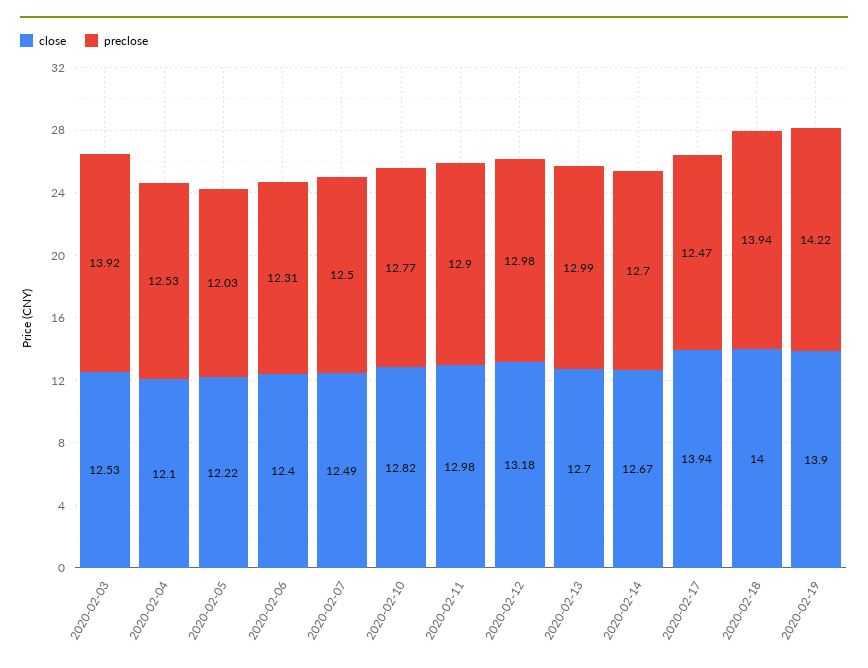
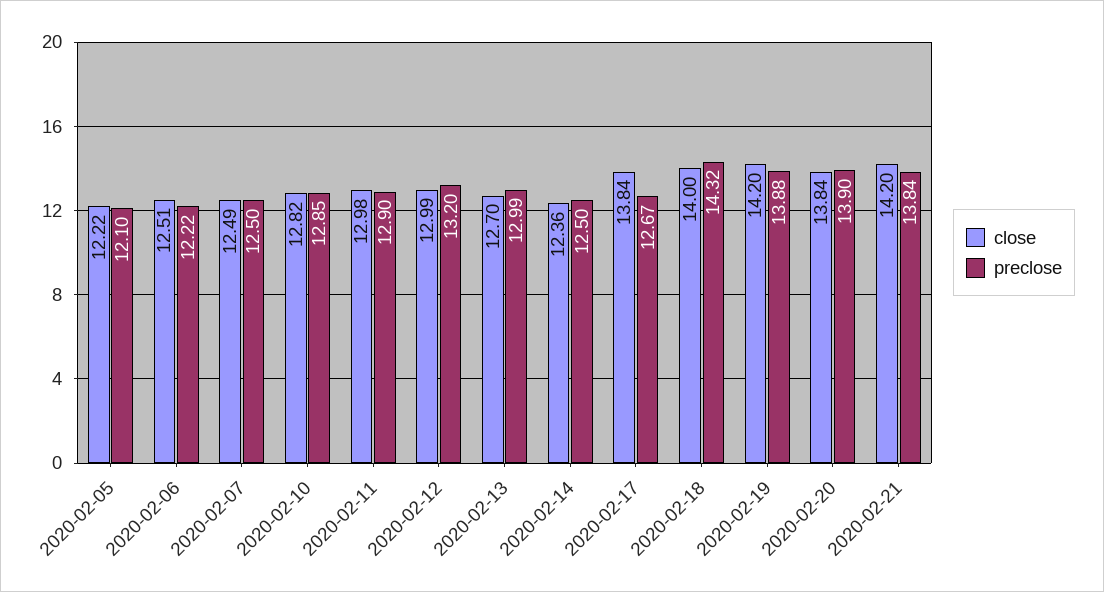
close, 2020-02-03: 12.53 -> none
preclose, 2020-02-03: 13.92 -> none
close, 2020-02-04: 12.1 -> none
preclose, 2020-02-04: 12.53 -> none
preclose, 2020-02-05: 12.03 -> 12.1
close, 2020-02-06: 12.4 -> 12.51
preclose, 2020-02-06: 12.31 -> 12.22
preclose, 2020-02-10: 12.77 -> 12.85
close, 2020-02-12: 13.18 -> 12.99
preclose, 2020-02-12: 12.98 -> 13.2
close, 2020-02-14: 12.67 -> 12.36
preclose, 2020-02-14: 12.7 -> 12.5
close, 2020-02-17: 13.94 -> 13.84
preclose, 2020-02-17: 12.47 -> 12.67
preclose, 2020-02-18: 13.94 -> 14.32
close, 2020-02-19: 13.9 -> 14.2
preclose, 2020-02-19: 14.22 -> 13.88
close, 2020-02-20: none -> 13.84
preclose, 2020-02-20: none -> 13.9
close, 2020-02-21: none -> 14.2
preclose, 2020-02-21: none -> 13.84

